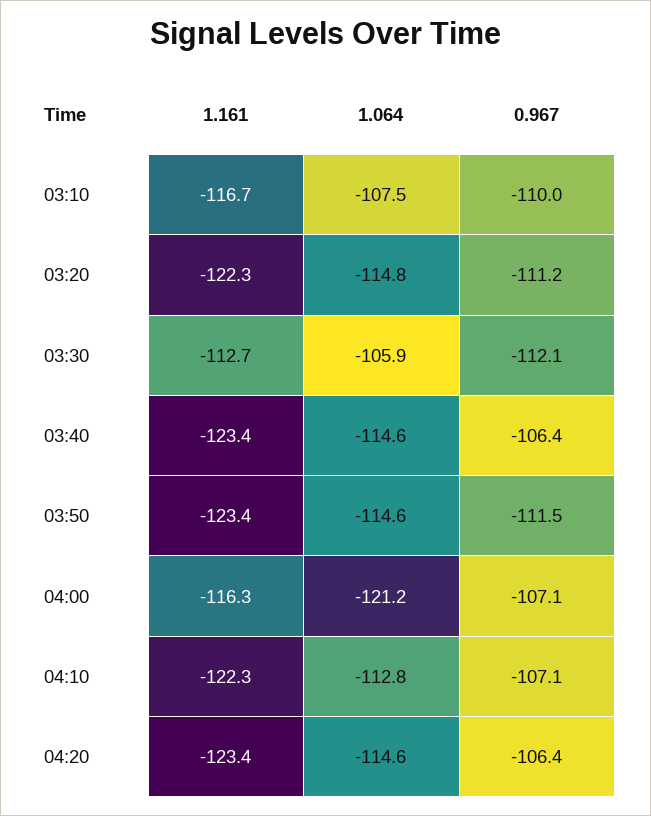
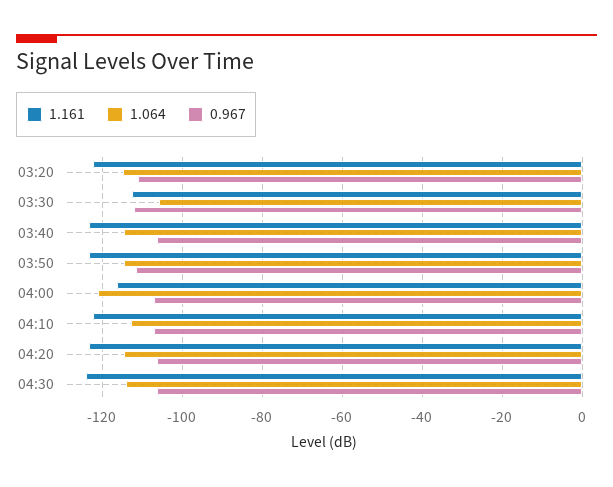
1.161, 03:10: -116.7 -> none
1.064, 03:10: -107.5 -> none
0.967, 03:10: -110 -> none
1.161, 04:30: none -> -124
1.064, 04:30: none -> -114
0.967, 04:30: none -> -106

